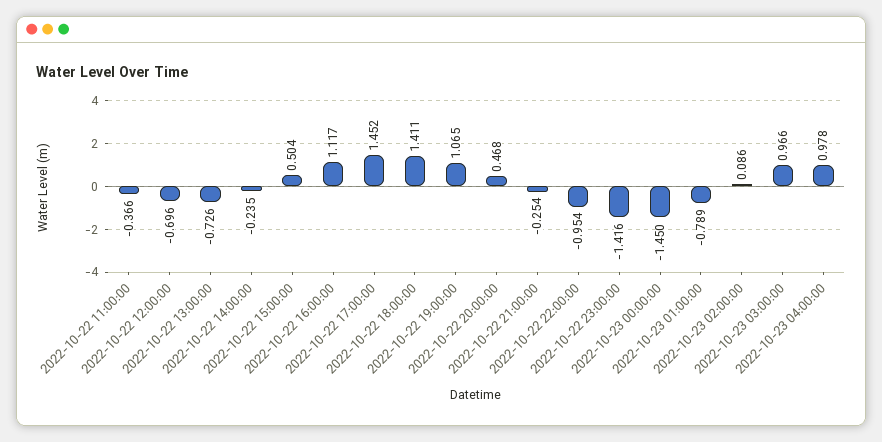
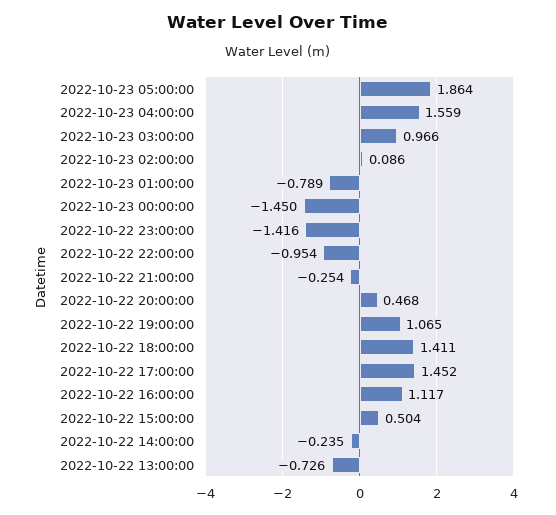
2022-10-22 11:00:00: -0.366 -> none
2022-10-22 12:00:00: -0.696 -> none
2022-10-23 04:00:00: 0.978 -> 1.559
2022-10-23 05:00:00: none -> 1.864

